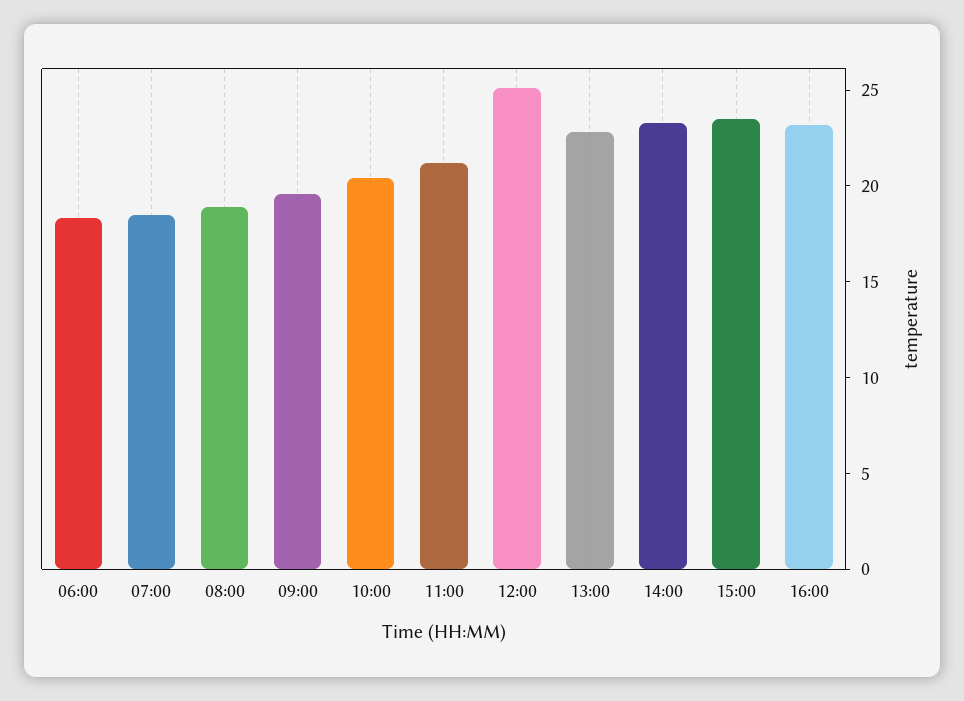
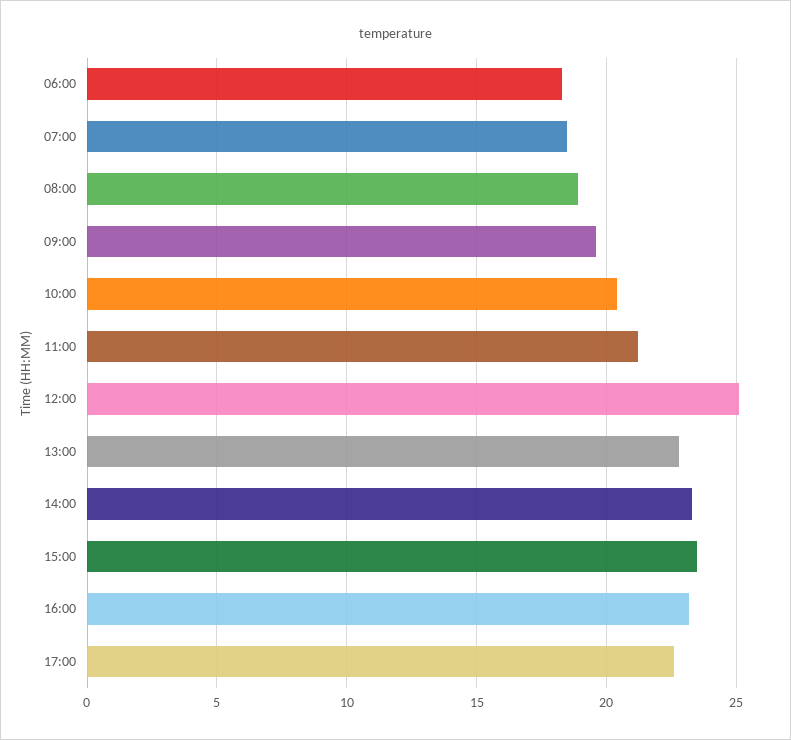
17:00: none -> 22.5

